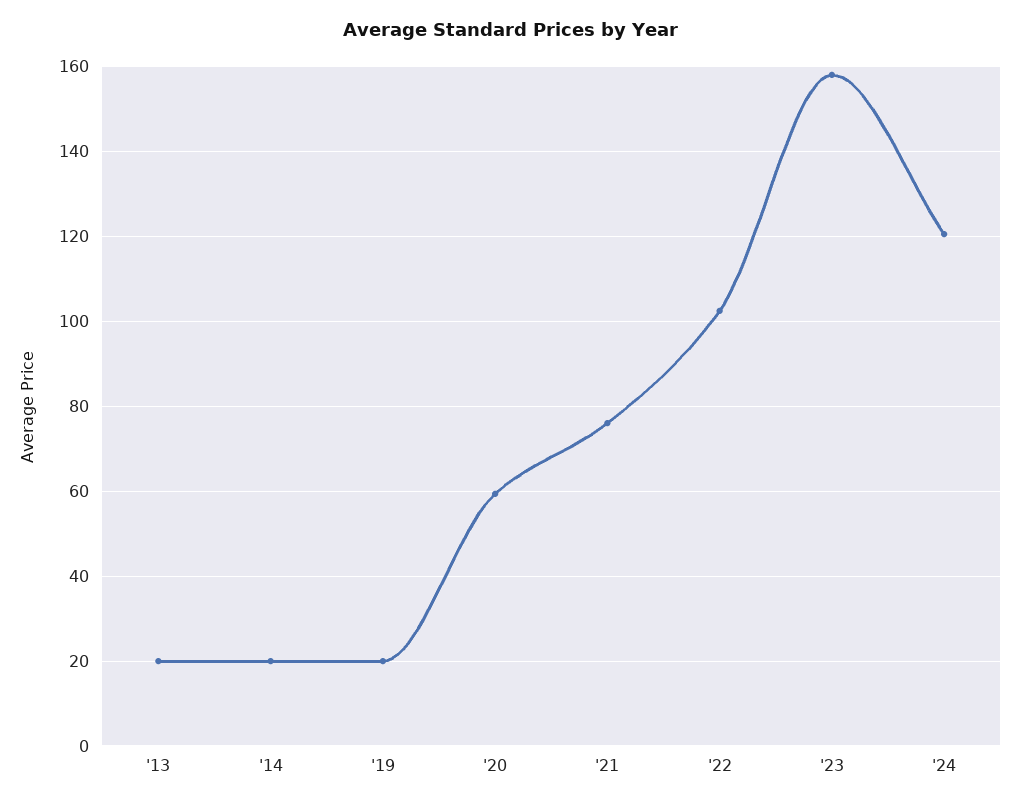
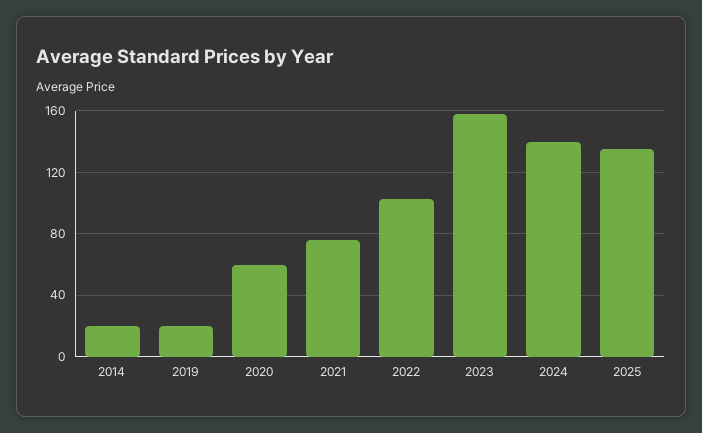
'13: 20 -> none
'24: 120 -> 140
2025: none -> 135

